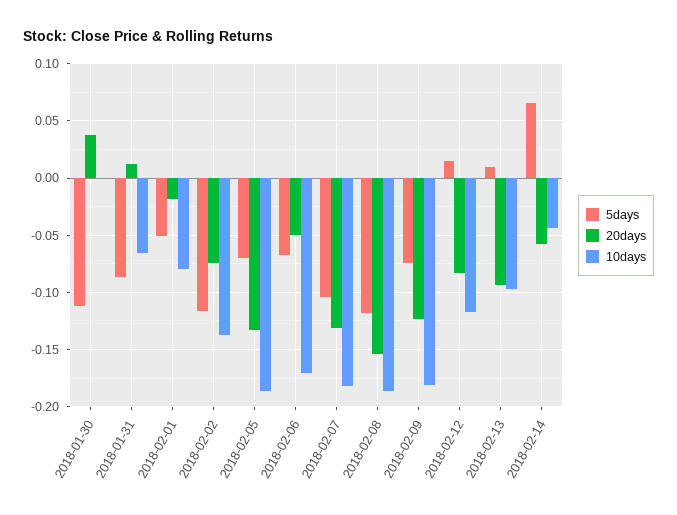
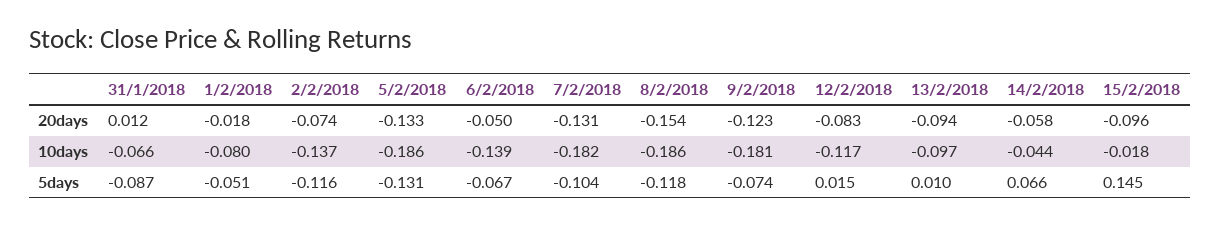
5days, 2018-01-30: -0.11 -> none
20days, 2018-01-30: 0.04 -> none
10days, 2018-01-30: 0 -> none
5days, 2018-02-05: -0.07 -> -0.131
10days, 2018-02-06: -0.17 -> -0.139
20days, 15/2/2018: none -> -0.096
10days, 15/2/2018: none -> -0.018
5days, 15/2/2018: none -> 0.145

